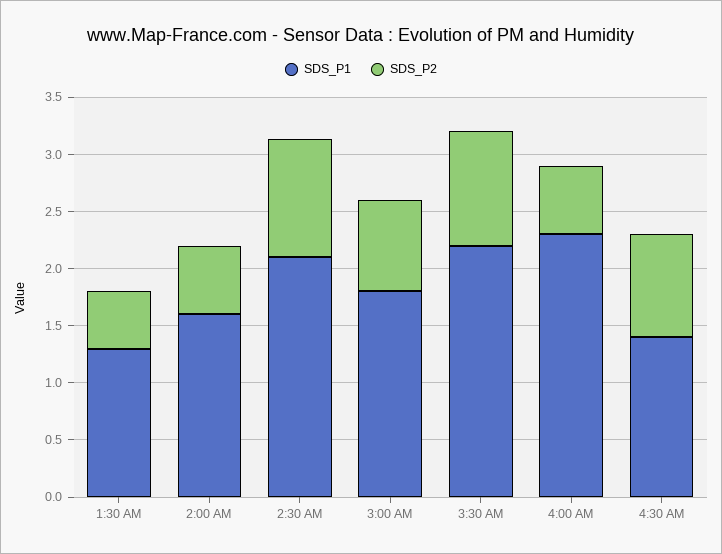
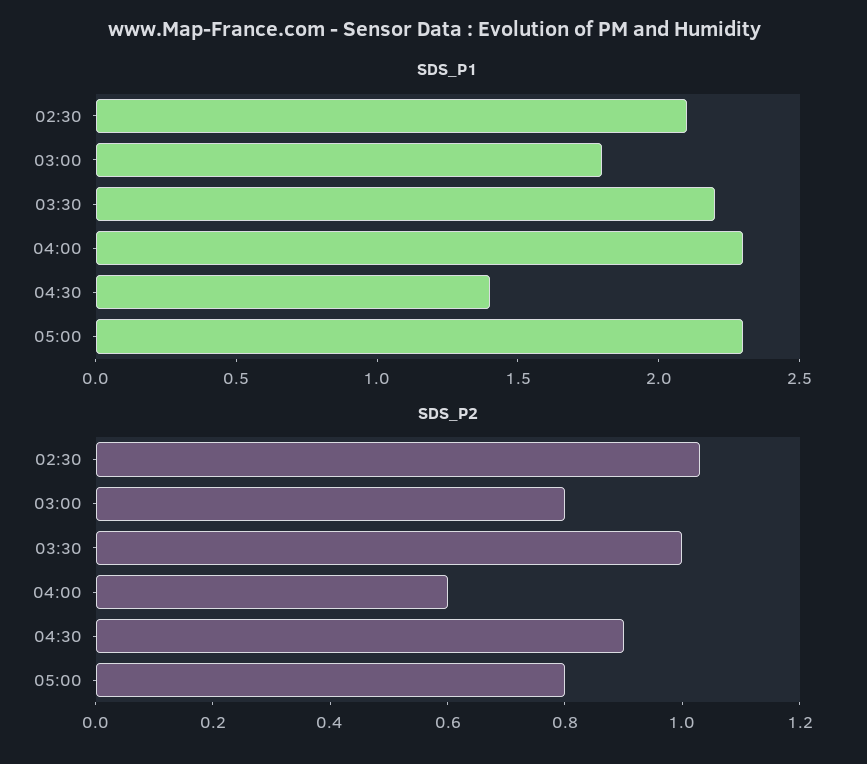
SDS_P1, 1:30 AM: 1.3 -> none
SDS_P2, 1:30 AM: 0.5 -> none
SDS_P1, 2:00 AM: 1.6 -> none
SDS_P2, 2:00 AM: 0.6 -> none
SDS_P1, 05:00: none -> 2.3
SDS_P2, 05:00: none -> 0.8

